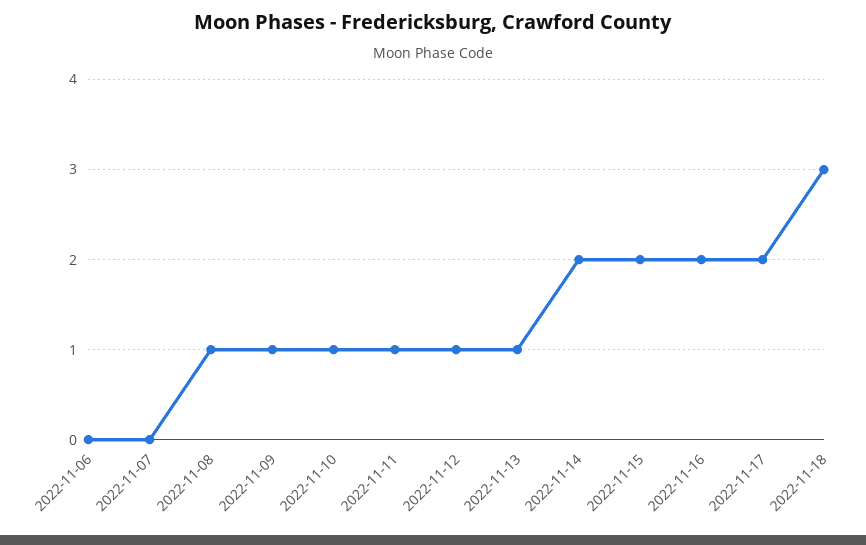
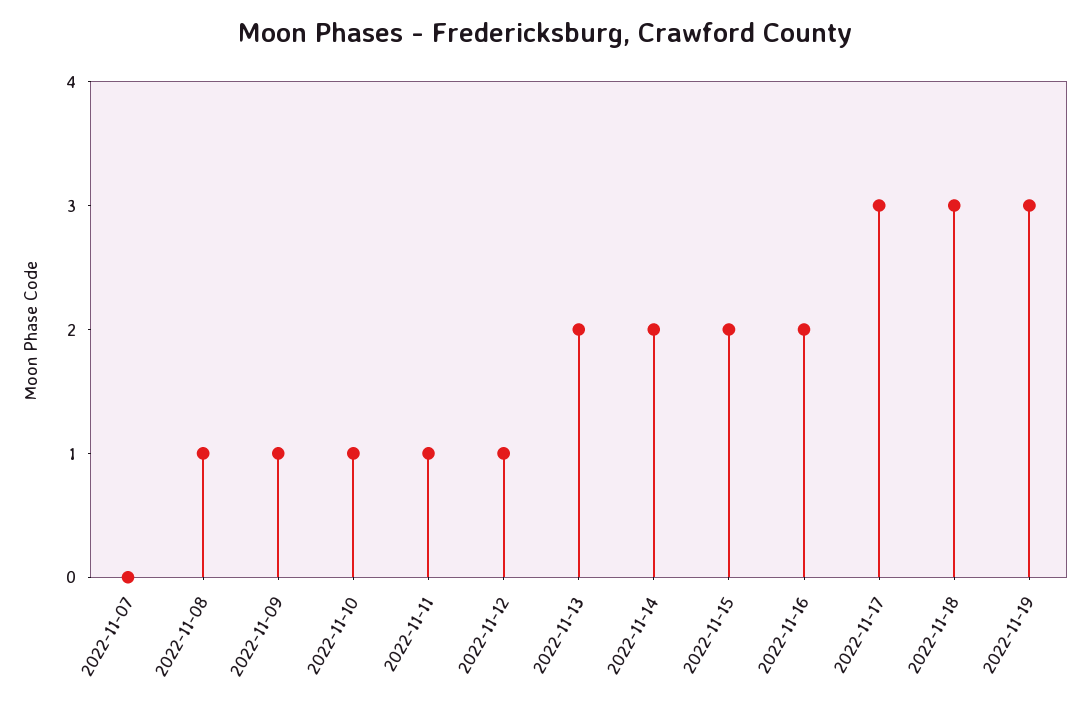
2022-11-06: 0 -> none
2022-11-13: 1 -> 2
2022-11-17: 2 -> 3
2022-11-19: none -> 3

